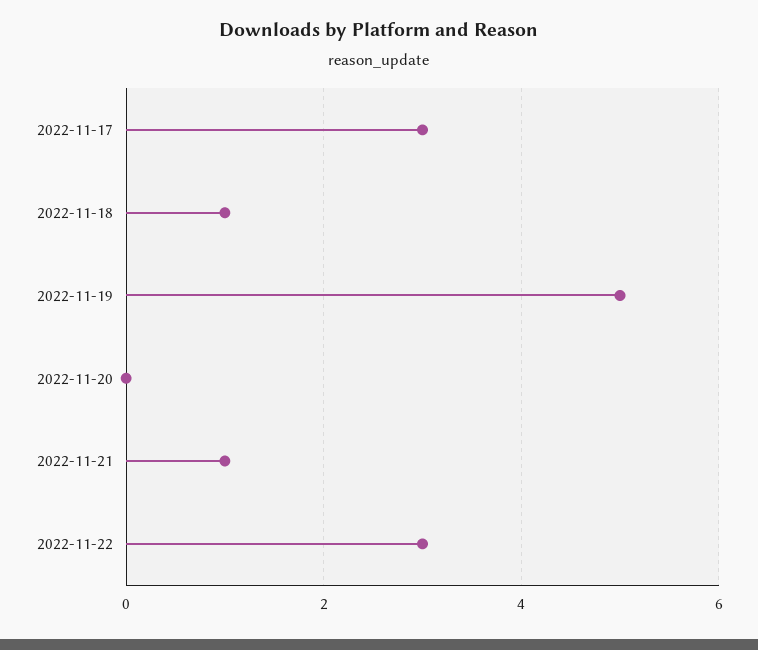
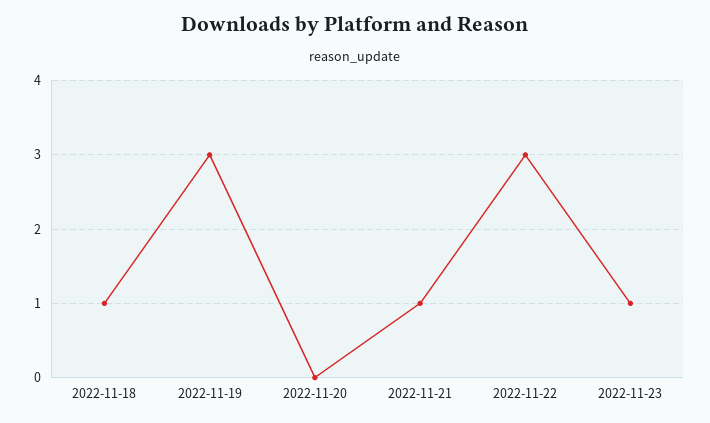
2022-11-17: 3 -> none
2022-11-19: 5 -> 3
2022-11-23: none -> 1

